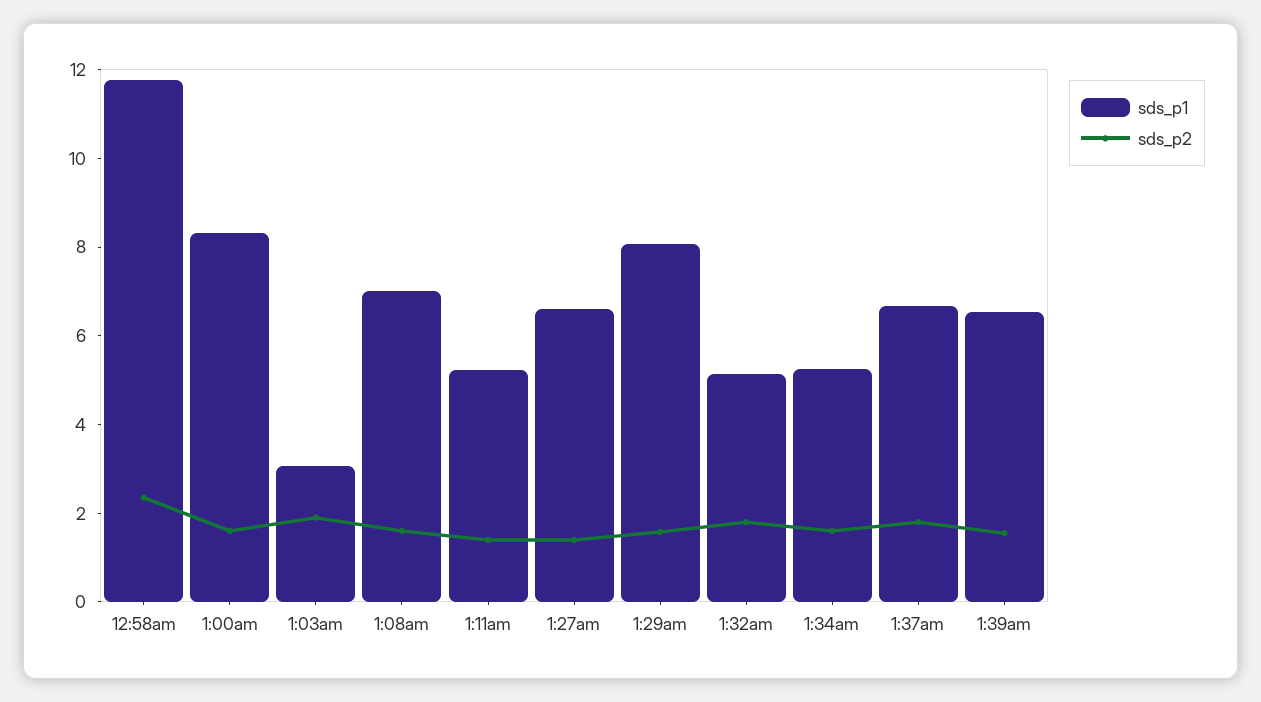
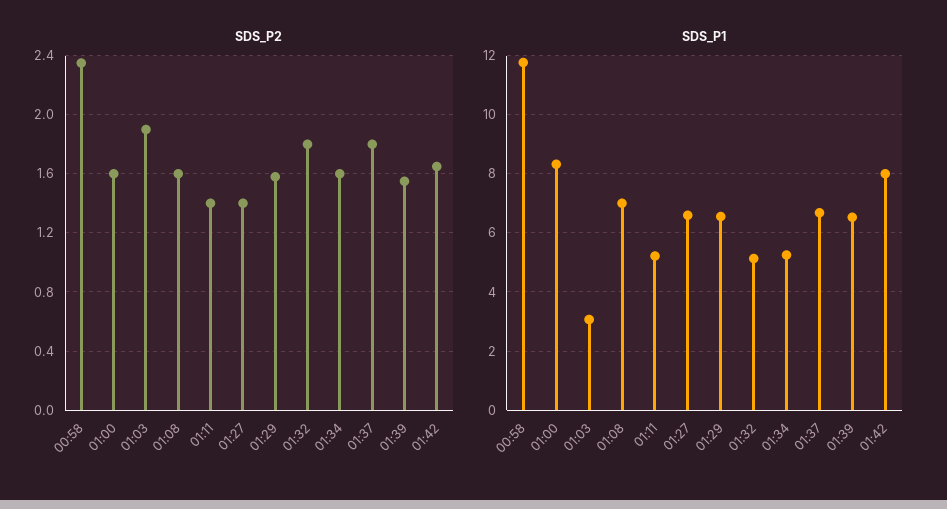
sds_p1, 1:29am: 8 -> 6.5
sds_p2, 01:42: none -> 1.65
sds_p1, 01:42: none -> 8

